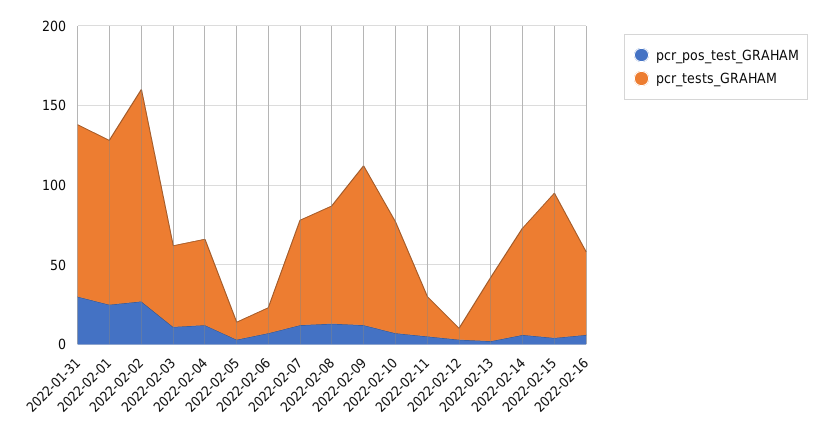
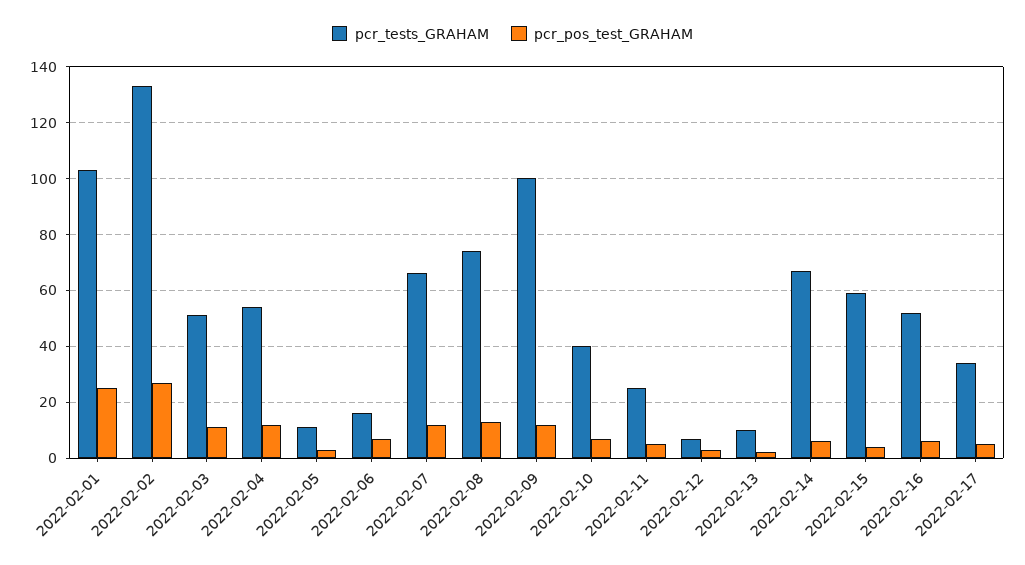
pcr_pos_test_GRAHAM, 2022-01-31: 30 -> none
pcr_tests_GRAHAM, 2022-01-31: 110 -> none
pcr_tests_GRAHAM, 2022-02-10: 70 -> 40
pcr_tests_GRAHAM, 2022-02-13: 40 -> 10
pcr_tests_GRAHAM, 2022-02-15: 90 -> 60
pcr_tests_GRAHAM, 2022-02-17: none -> 35
pcr_pos_test_GRAHAM, 2022-02-17: none -> 5

